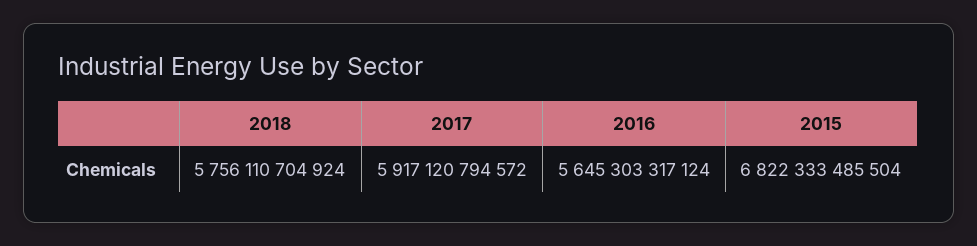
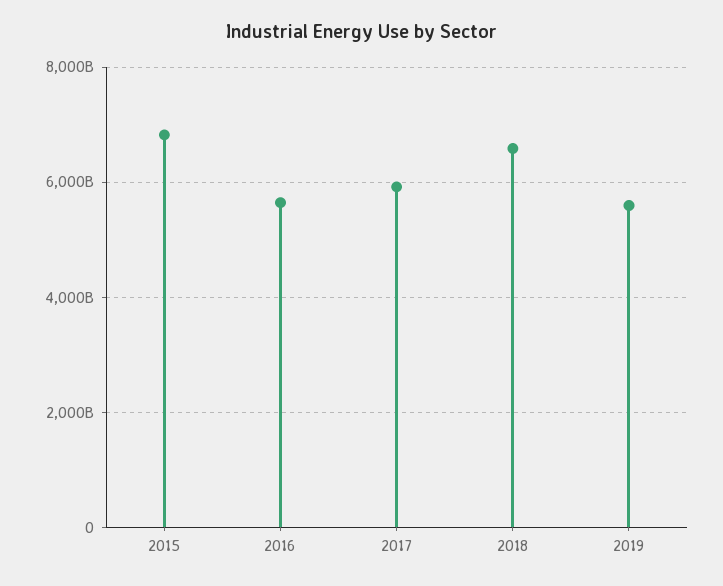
2018: 5756110704924 -> 6600000000000
2019: none -> 5600000000000

